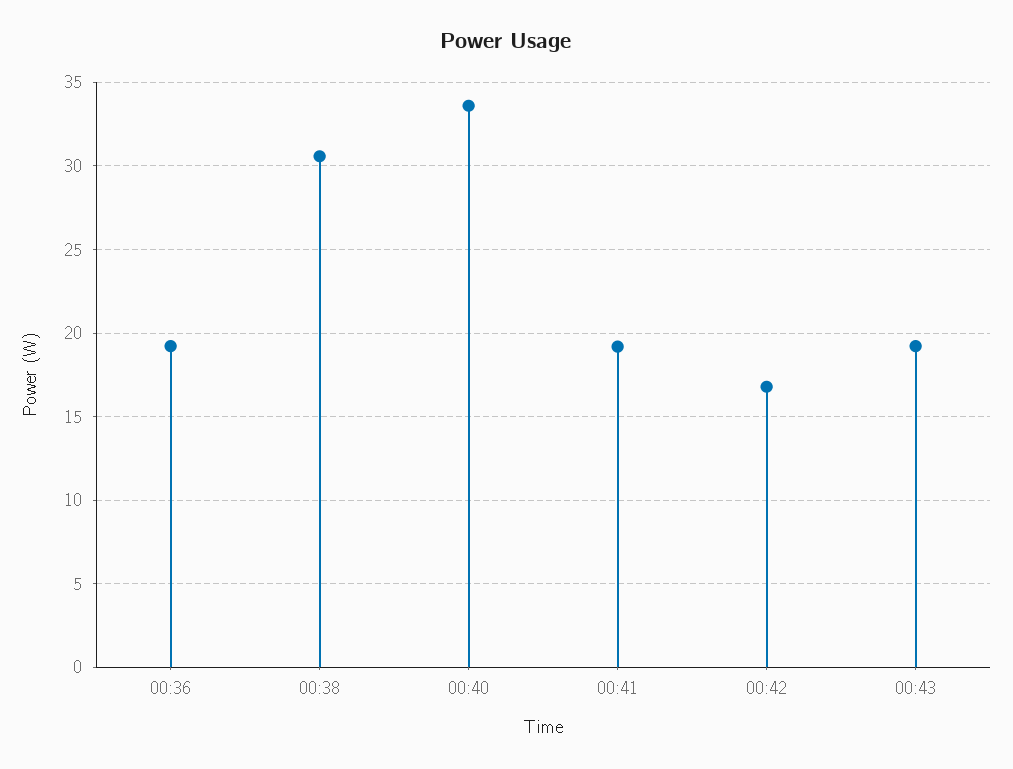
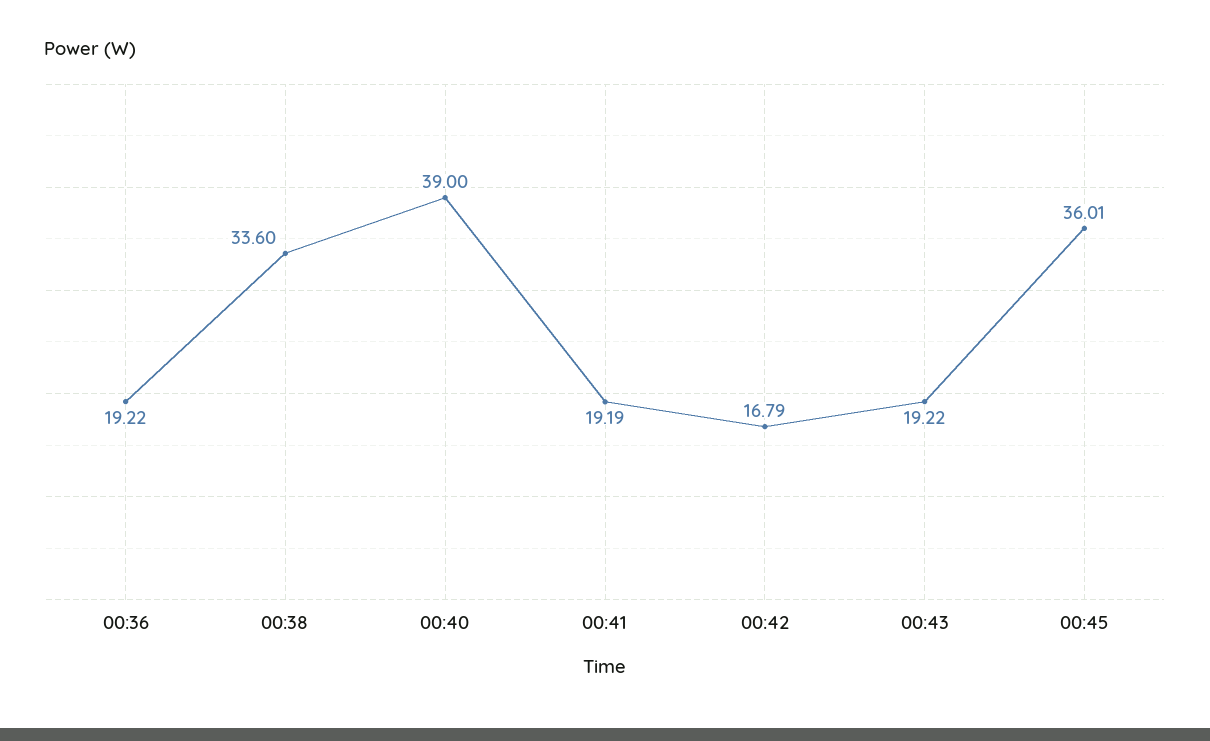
00:38: 30.5 -> 33.6
00:40: 33.5 -> 39
00:45: none -> 36.01

